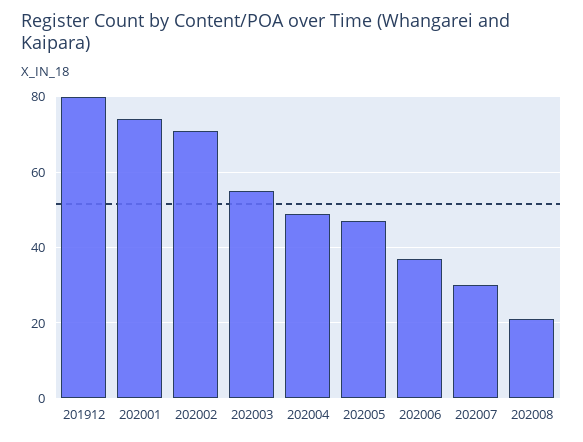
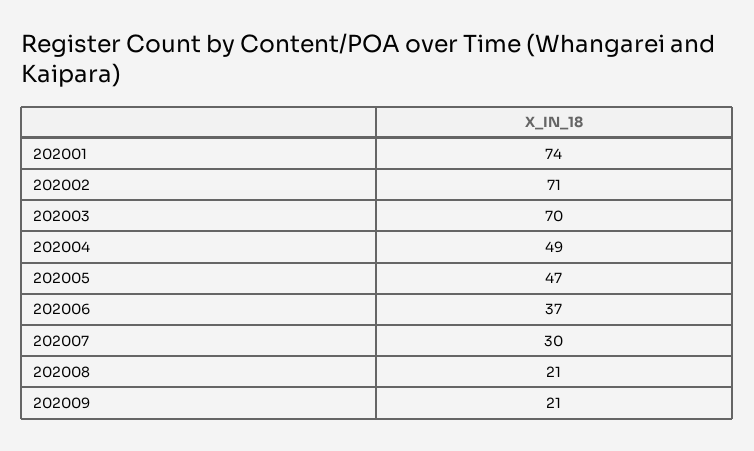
201912: 80 -> none
202003: 55 -> 70
202009: none -> 21

